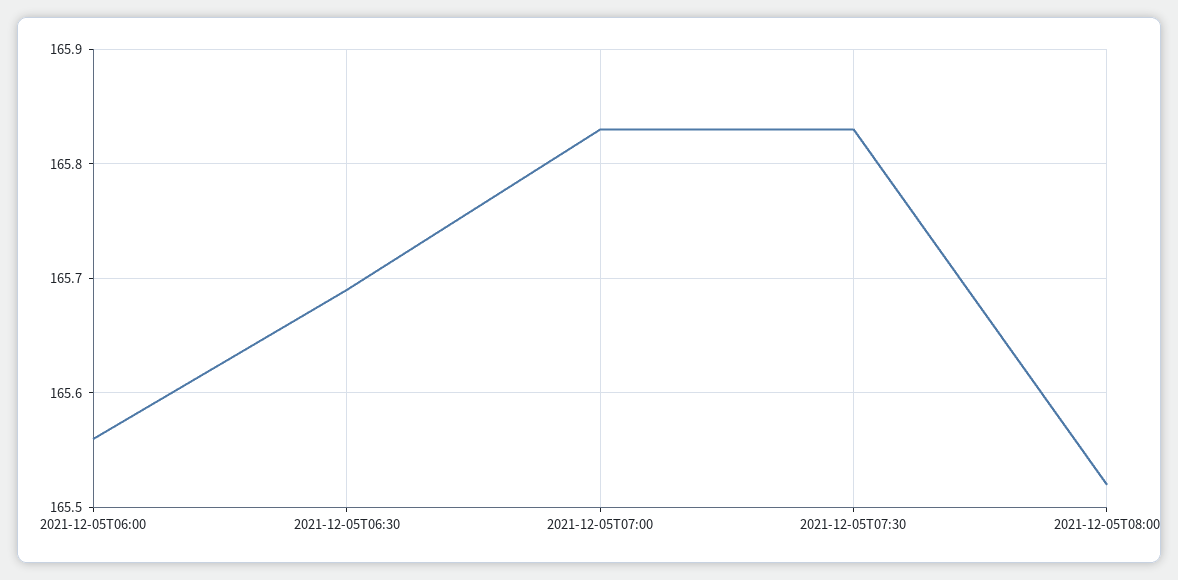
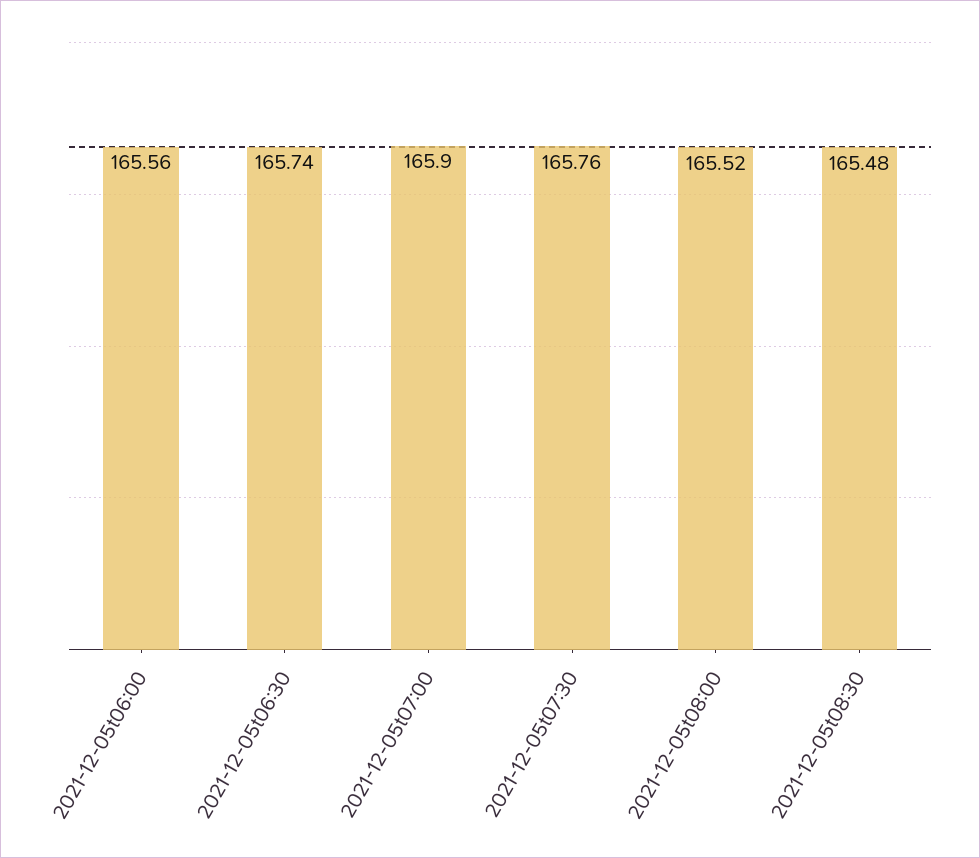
2021-12-05T06:30: 165.69 -> 165.74
2021-12-05T07:00: 165.83 -> 165.9
2021-12-05T07:30: 165.83 -> 165.76
2021-12-05t08:30: none -> 165.48

